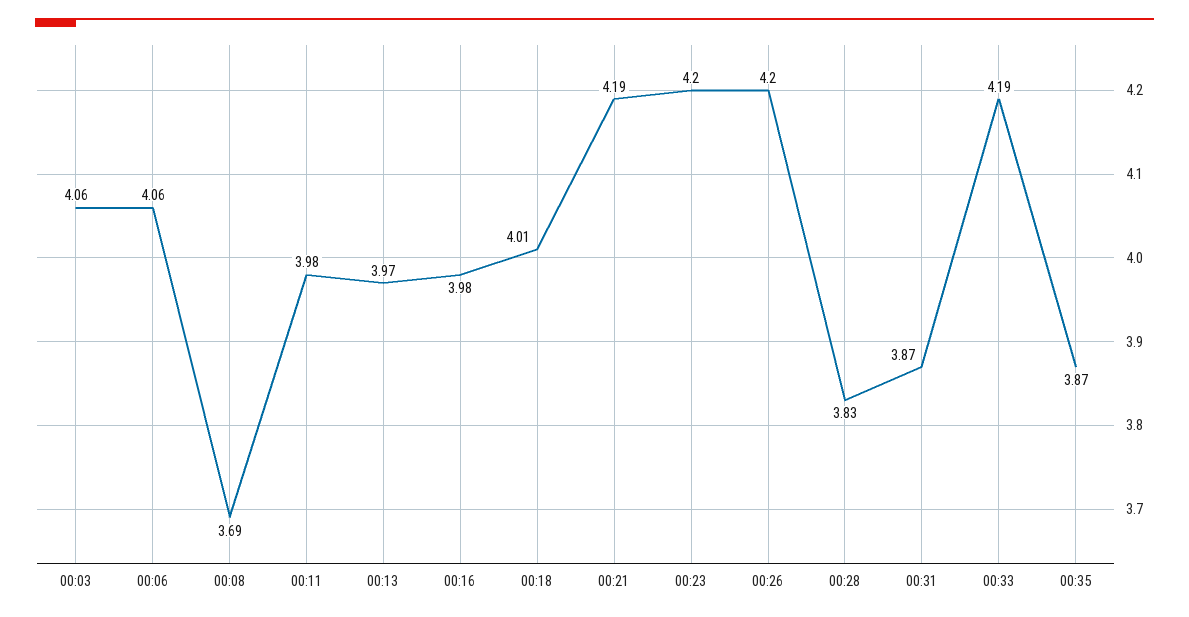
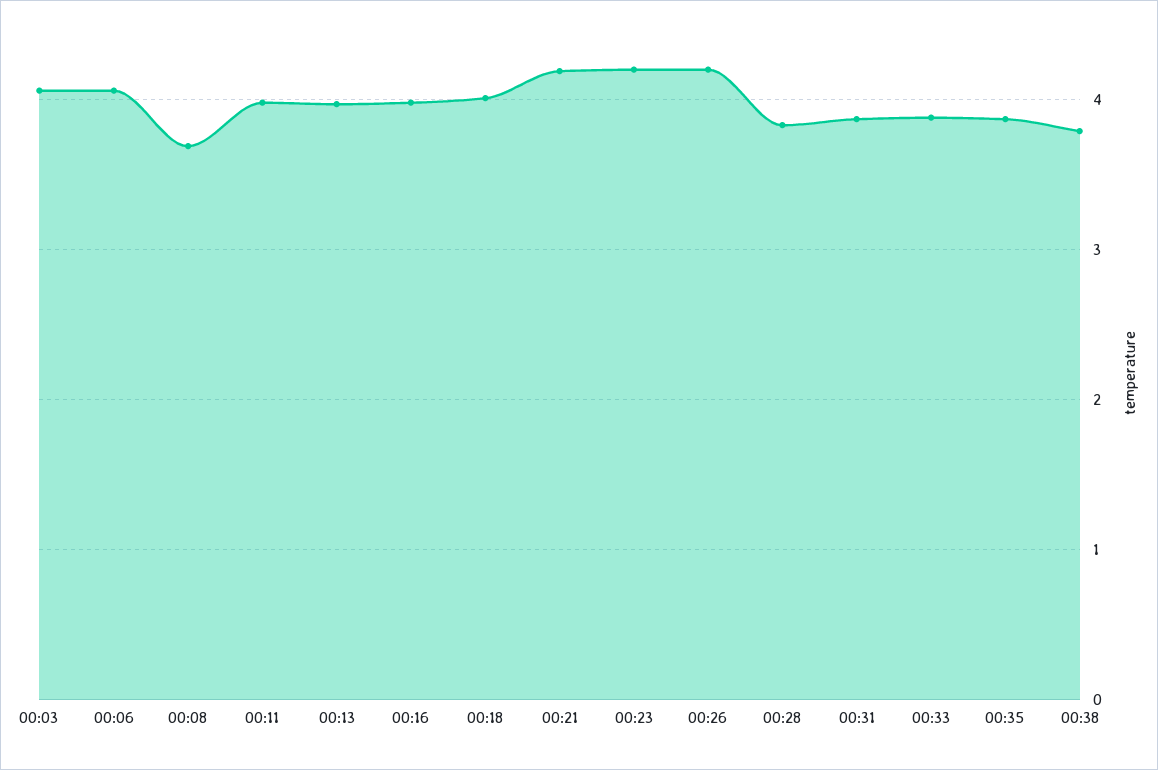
00:33: 4.19 -> 3.9
00:38: none -> 3.8

